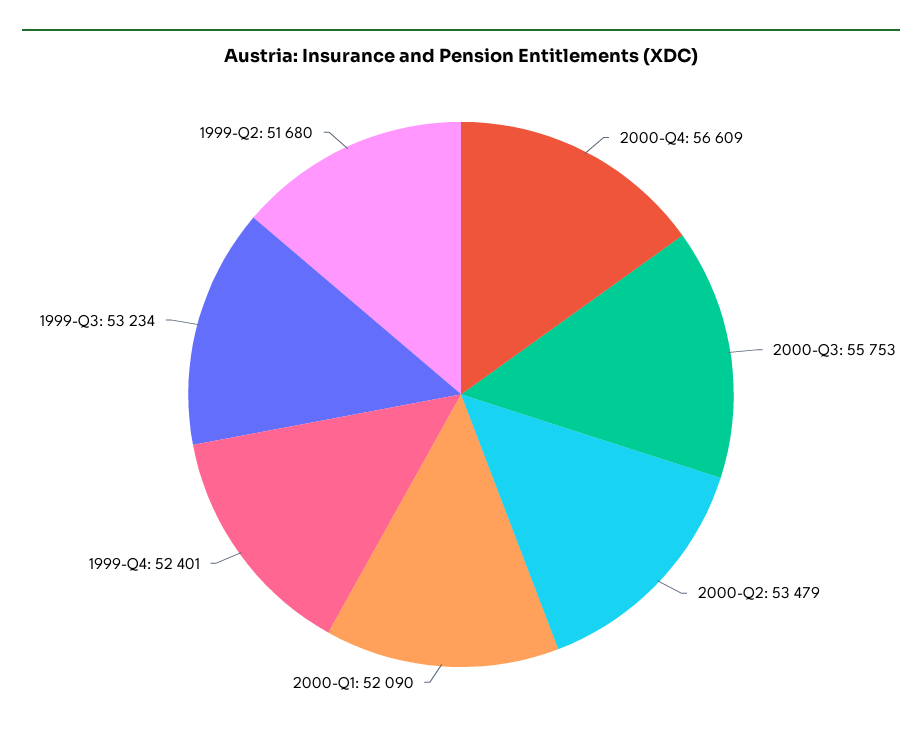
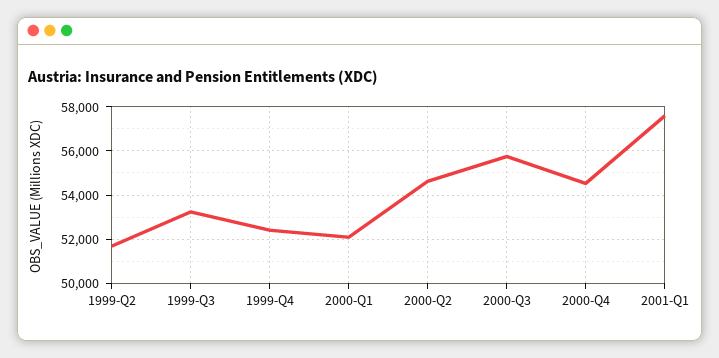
2000-Q4: 56609 -> 54500
2000-Q2: 53479 -> 54500
2001-Q1: none -> 57500

